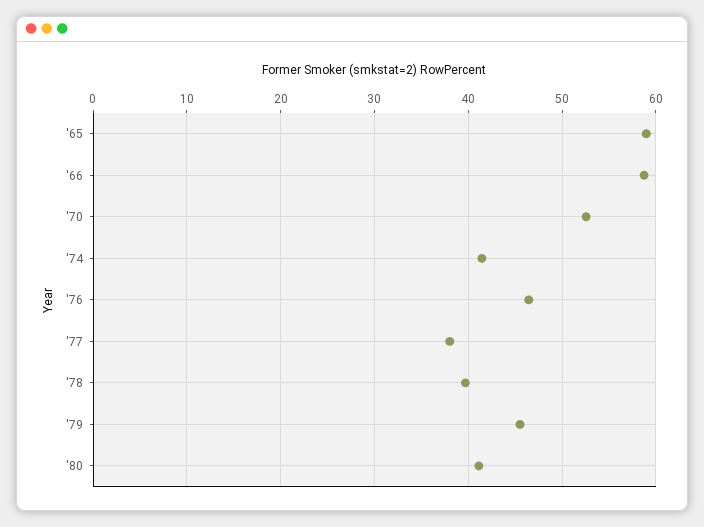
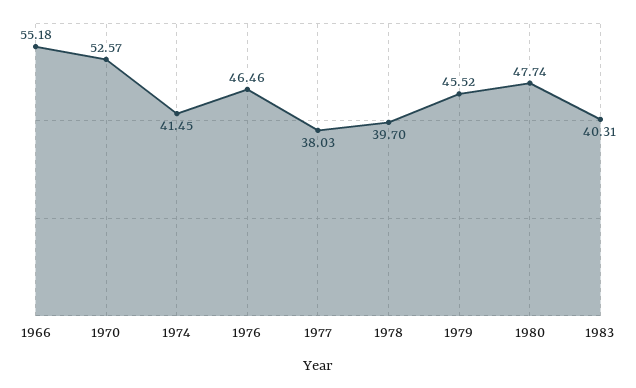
'65: 59 -> none
'66: 59 -> 55.18
'80: 41 -> 47.74
1983: none -> 40.31

